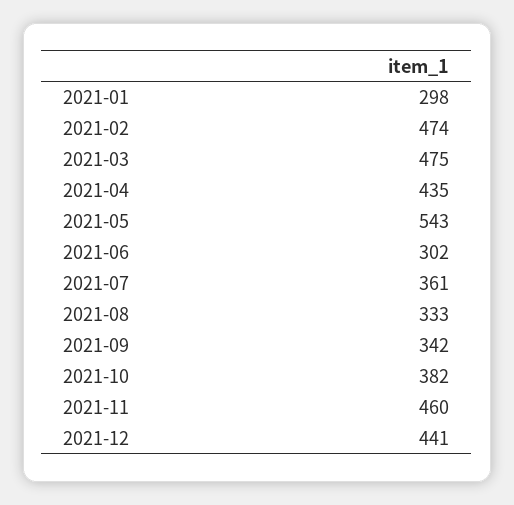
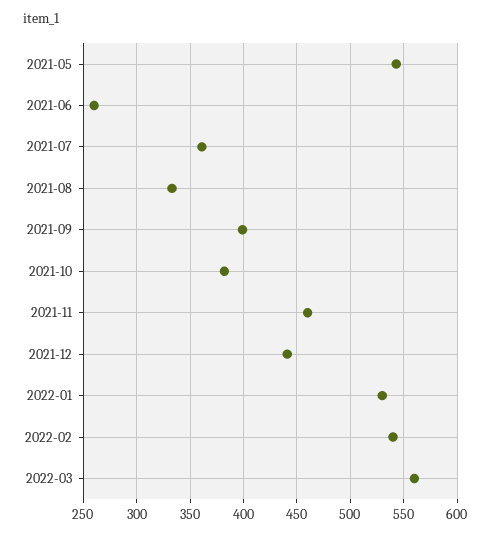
2021-01: 298 -> none
2021-02: 474 -> none
2021-03: 475 -> none
2021-04: 435 -> none
2021-06: 302 -> 260
2021-09: 342 -> 400
2022-01: none -> 530
2022-02: none -> 540
2022-03: none -> 560

